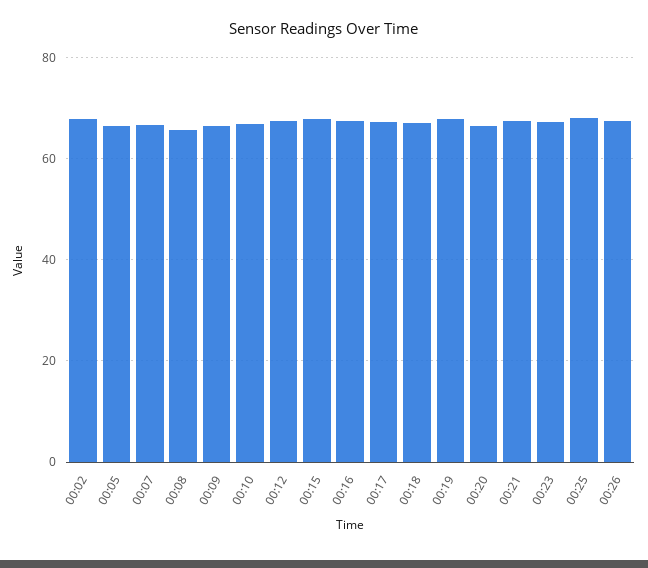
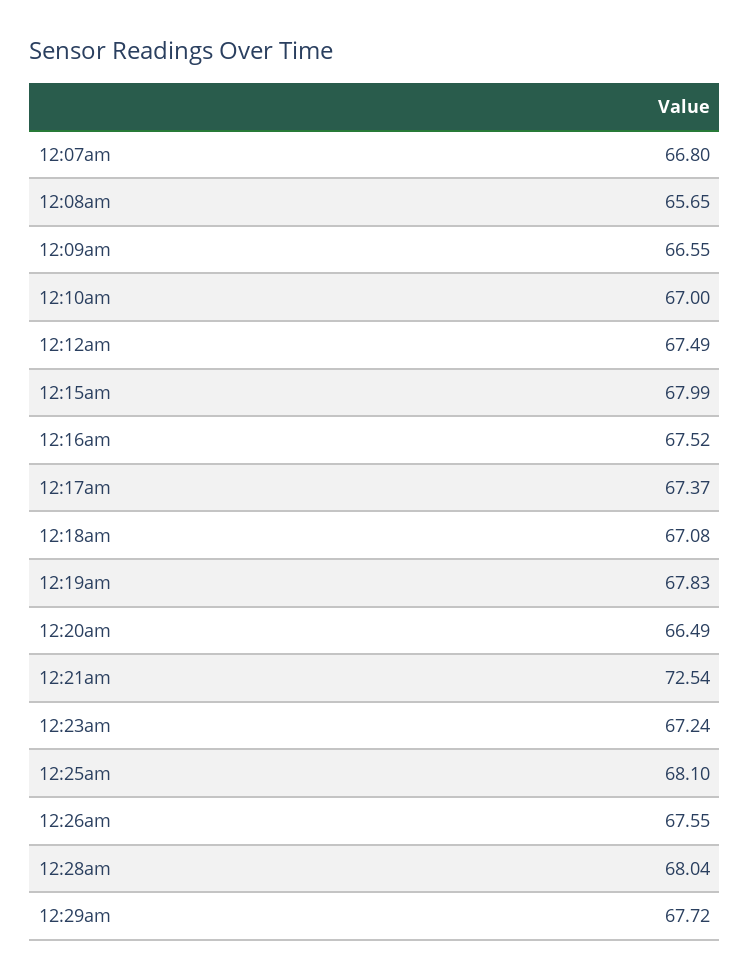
00:02: 68 -> none
00:05: 66 -> none
00:21: 68 -> 72.54
12:28am: none -> 68.04
12:29am: none -> 67.72

